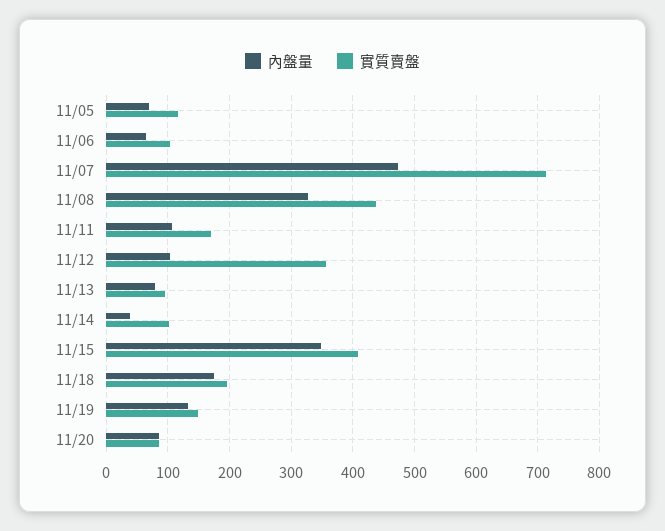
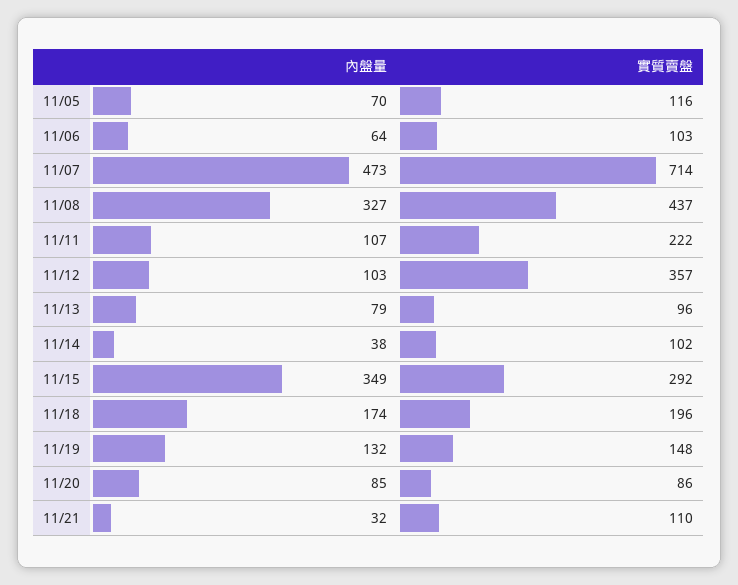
實質賣盤, 11/11: 170 -> 222
實質賣盤, 11/15: 410 -> 292
內盤量, 11/21: none -> 32
實質賣盤, 11/21: none -> 110

